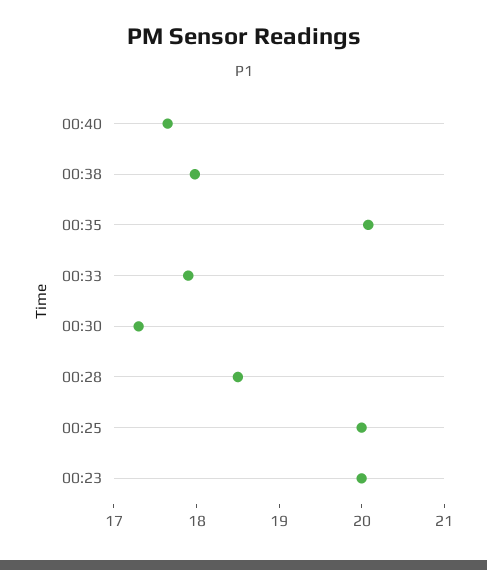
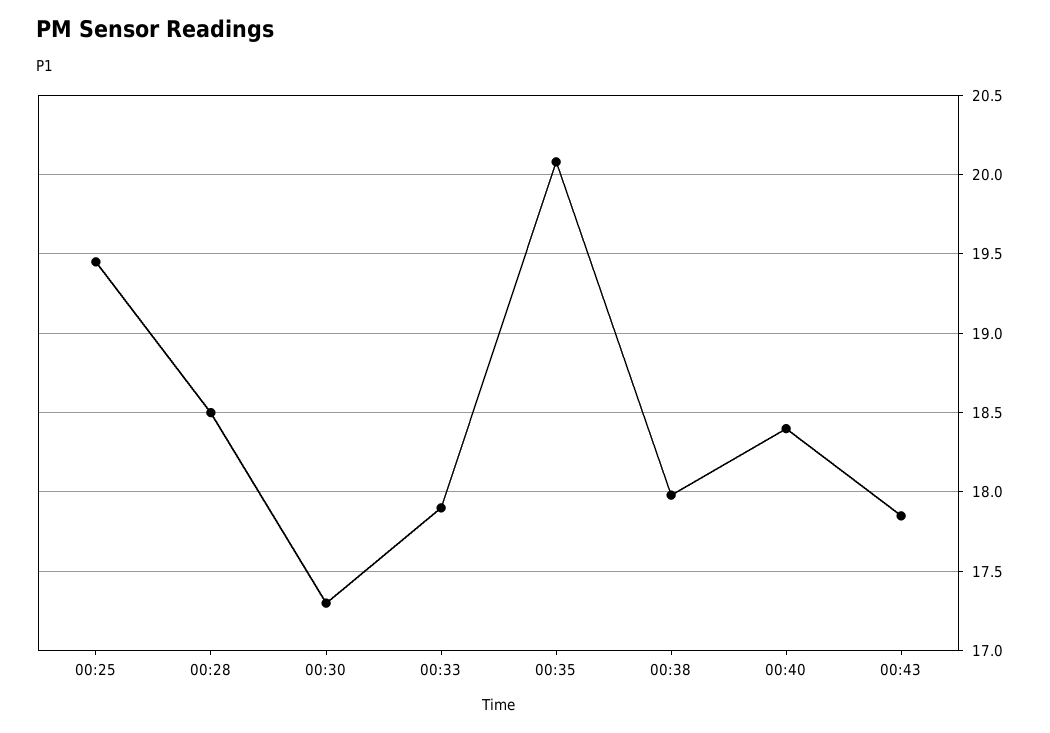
00:40: 17.6 -> 18.4
00:25: 20 -> 19.45
00:23: 20 -> none
00:43: none -> 17.85

